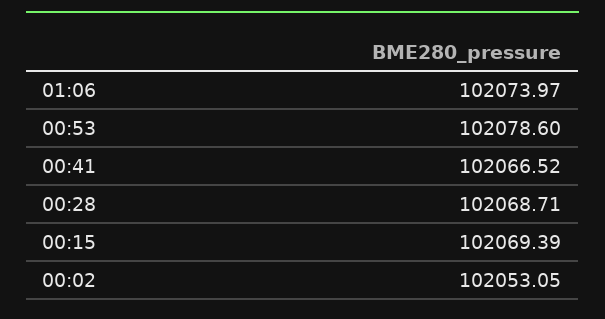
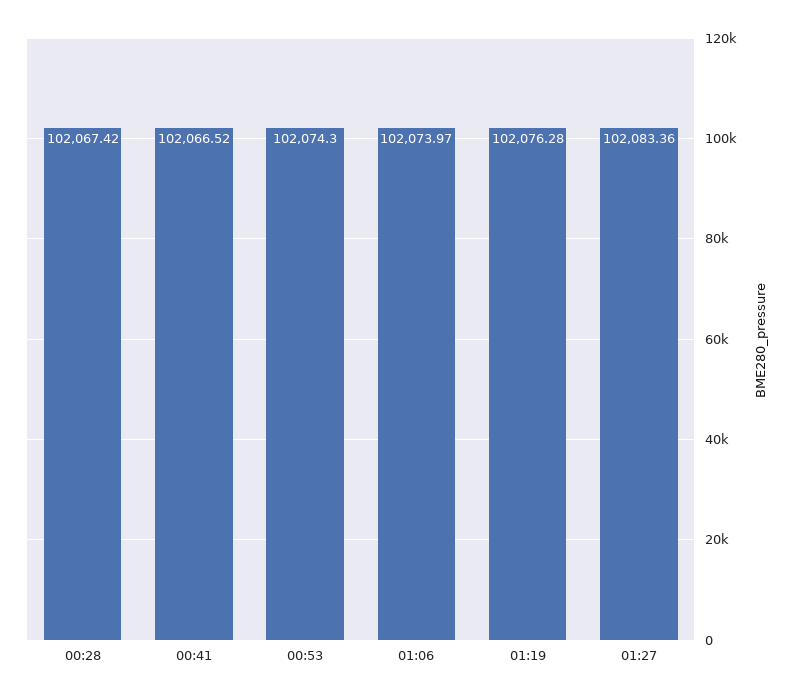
00:53: 102078.6 -> 102074.3
00:28: 102068.71 -> 102067.42
00:15: 102069.39 -> none
00:02: 102053.05 -> none
01:19: none -> 102076.28
01:27: none -> 102083.36

